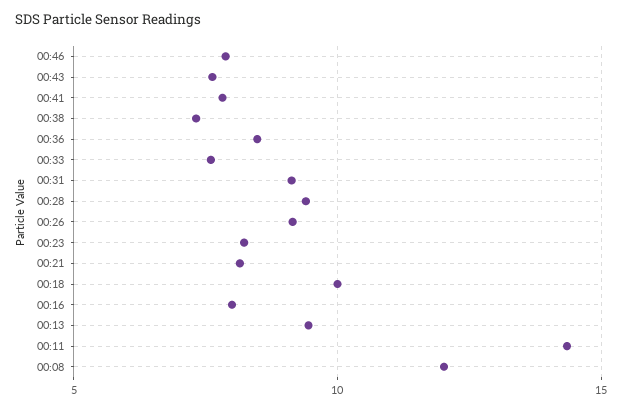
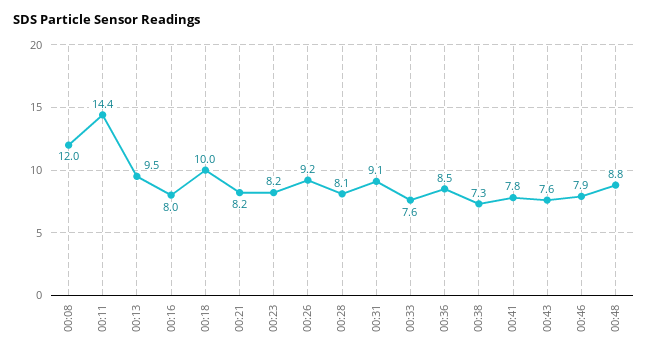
00:28: 9.5 -> 8.1
00:48: none -> 8.8

